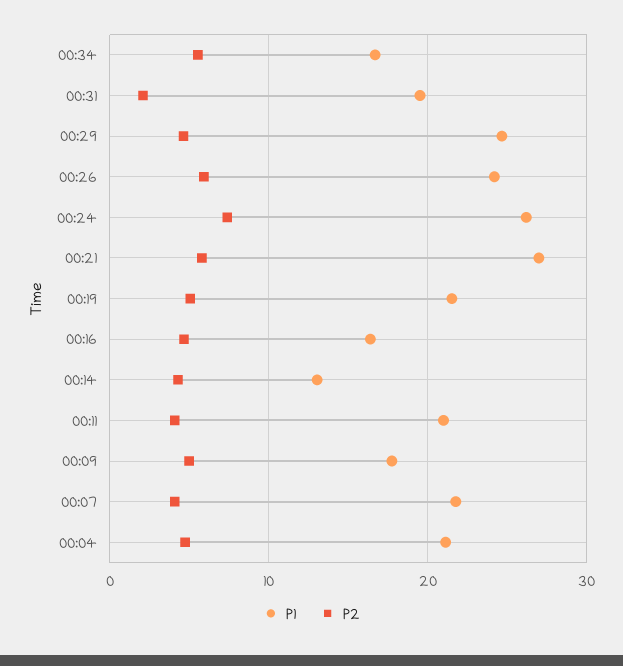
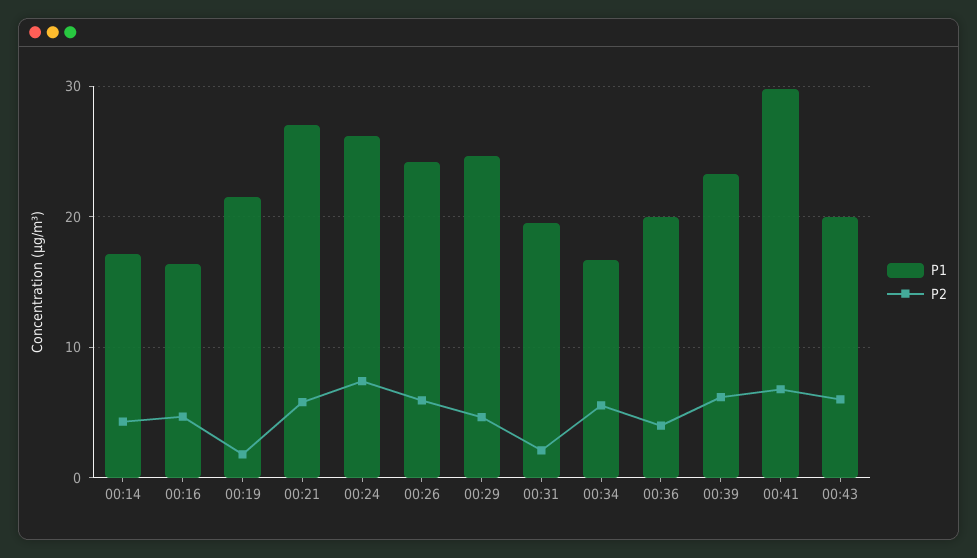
P2, 00:19: 5 -> 2
P1, 00:14: 13 -> 17
P1, 00:11: 21 -> none
P2, 00:11: 4 -> none
P1, 00:09: 18 -> none
P2, 00:09: 5 -> none
P1, 00:07: 22 -> none
P2, 00:07: 4 -> none
P1, 00:04: 21 -> none
P2, 00:04: 5 -> none
P1, 00:36: none -> 20
P2, 00:36: none -> 4
P1, 00:39: none -> 23
P2, 00:39: none -> 6
P1, 00:41: none -> 30
P2, 00:41: none -> 7
P1, 00:43: none -> 20
P2, 00:43: none -> 6

